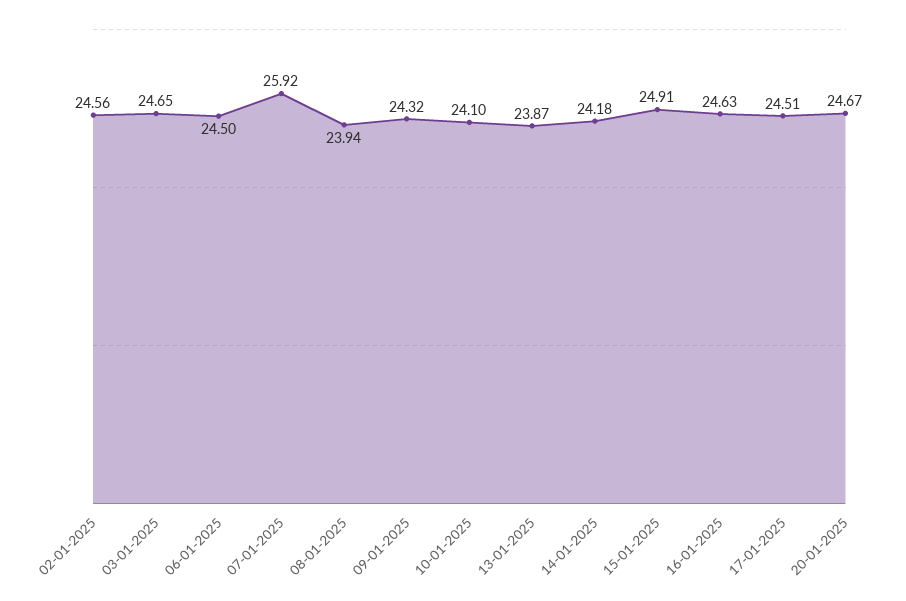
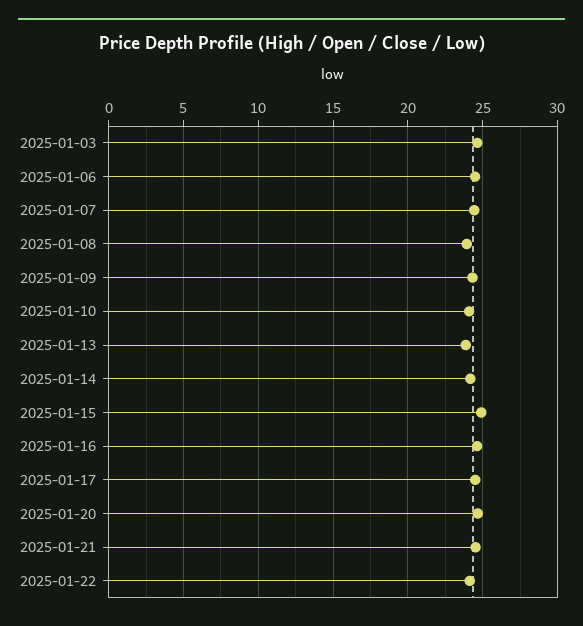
02-01-2025: 24.56 -> none
07-01-2025: 25.92 -> 24.5
2025-01-21: none -> 24.5
2025-01-22: none -> 24

